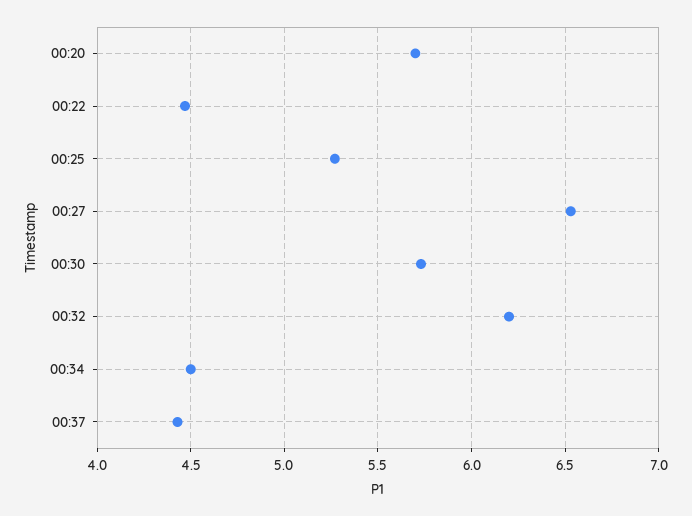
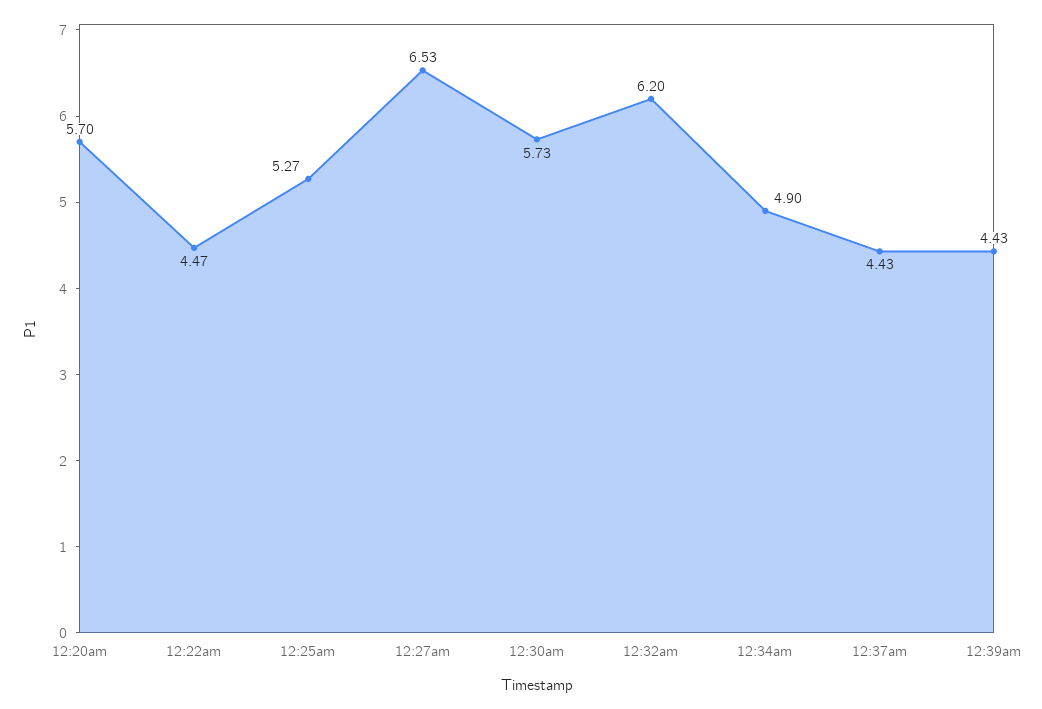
00:34: 4.5 -> 4.9
12:39am: none -> 4.43

